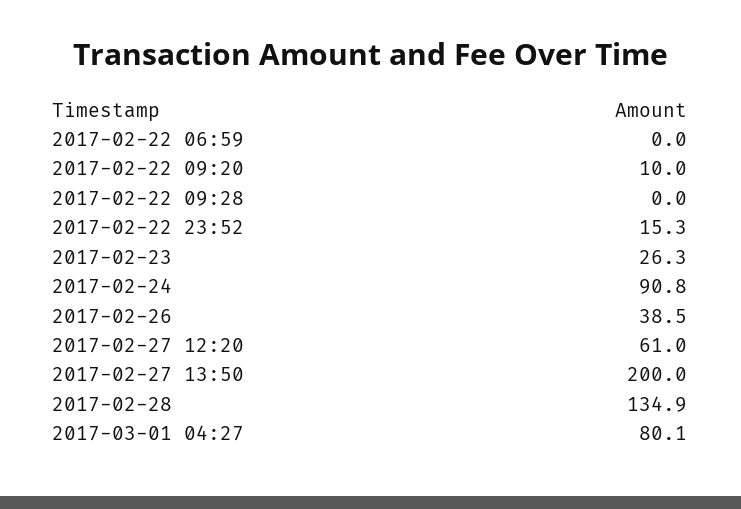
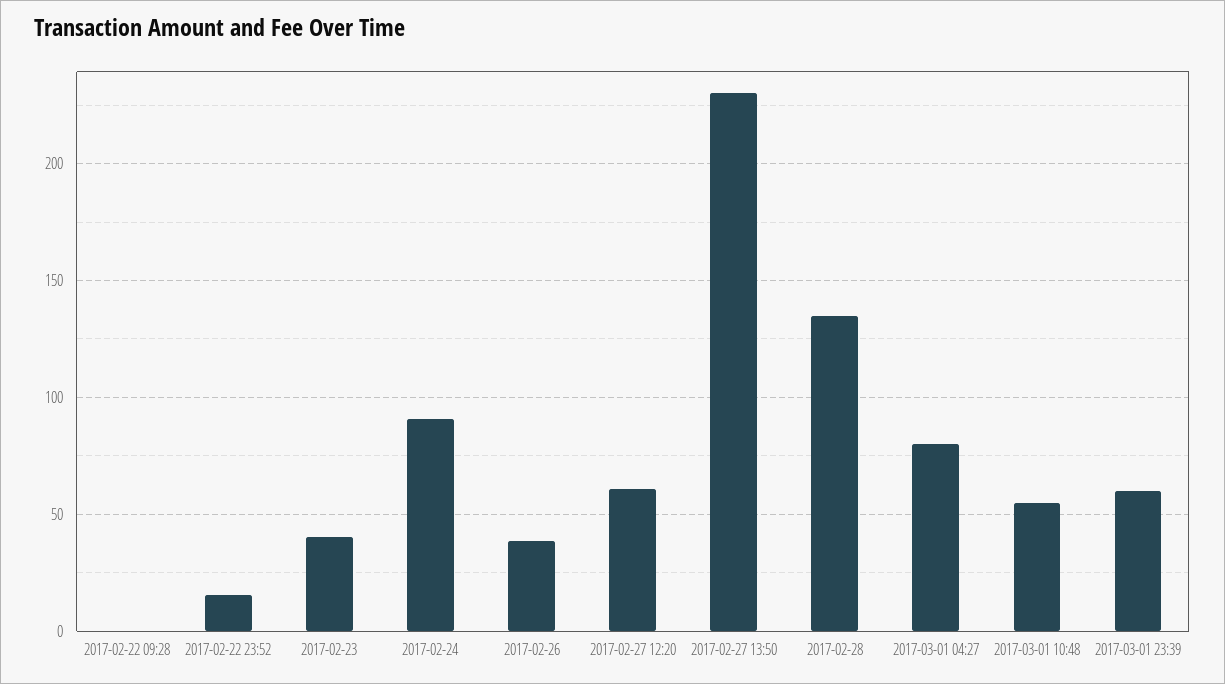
2017-02-22 06:59: 0 -> none
2017-02-22 09:20: 10 -> none
2017-02-23: 26.3 -> 40
2017-02-27 13:50: 200 -> 230
2017-03-01 10:48: none -> 55
2017-03-01 23:39: none -> 60

